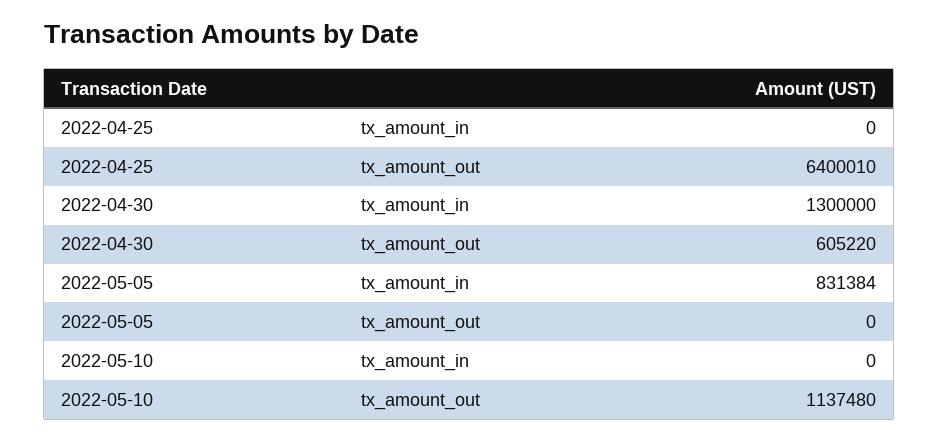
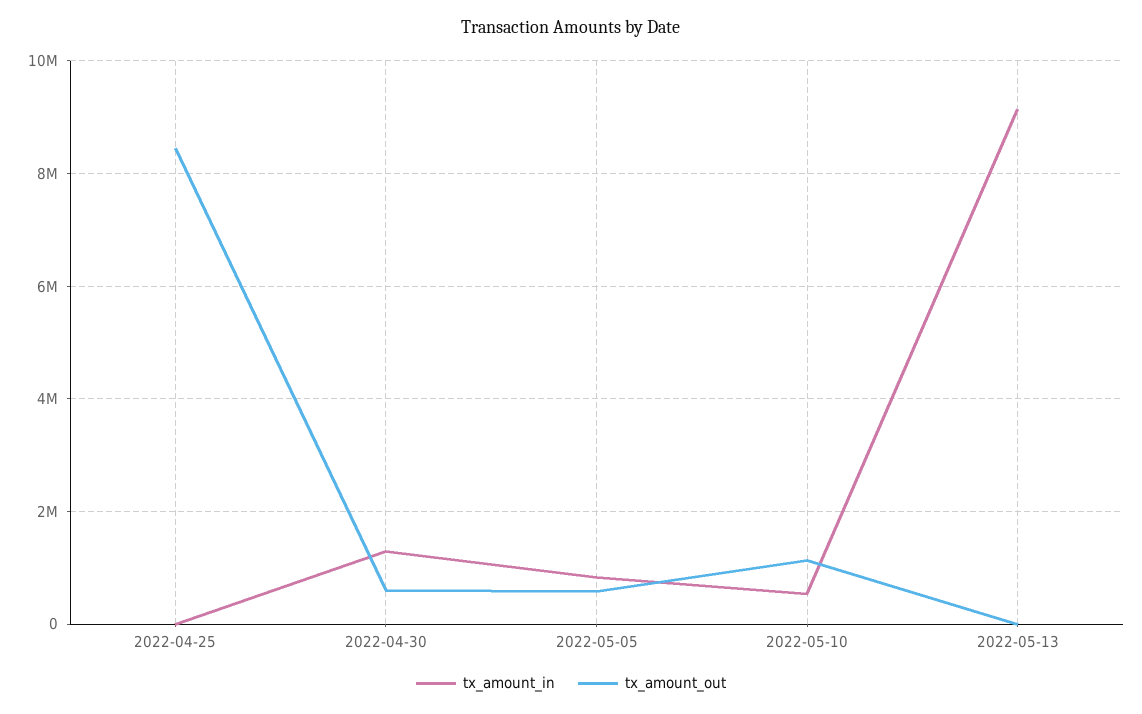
tx_amount_out, 2022-04-25: 6400010 -> 8400000
tx_amount_out, 2022-05-05: 0 -> 600000
tx_amount_in, 2022-05-10: 0 -> 600000
tx_amount_in, 2022-05-13: none -> 9200000
tx_amount_out, 2022-05-13: none -> 0

